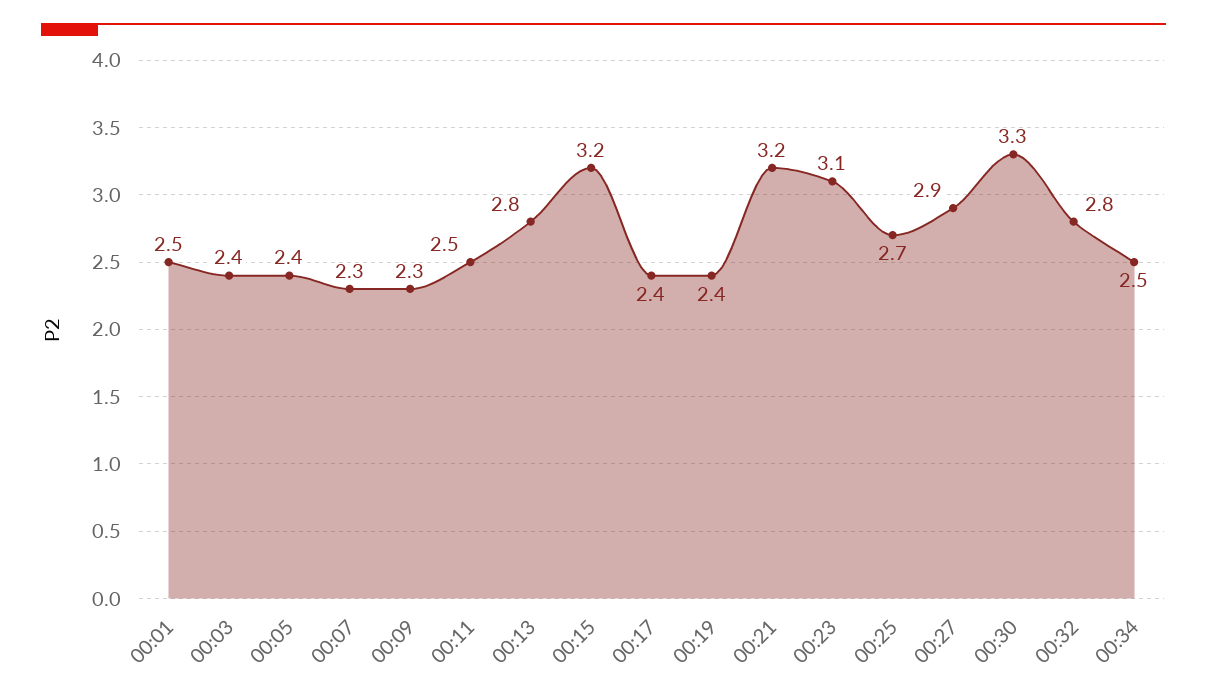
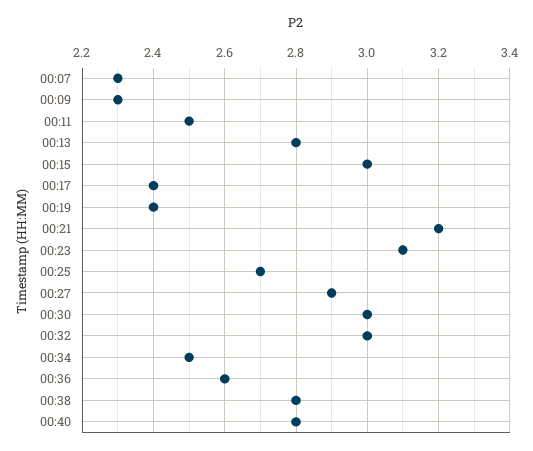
00:01: 2.5 -> none
00:03: 2.4 -> none
00:05: 2.4 -> none
00:15: 3.2 -> 3
00:30: 3.3 -> 3
00:32: 2.8 -> 3
00:36: none -> 2.6
00:38: none -> 2.8
00:40: none -> 2.8

